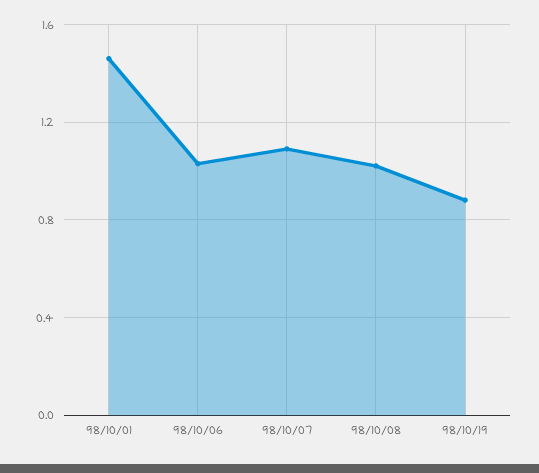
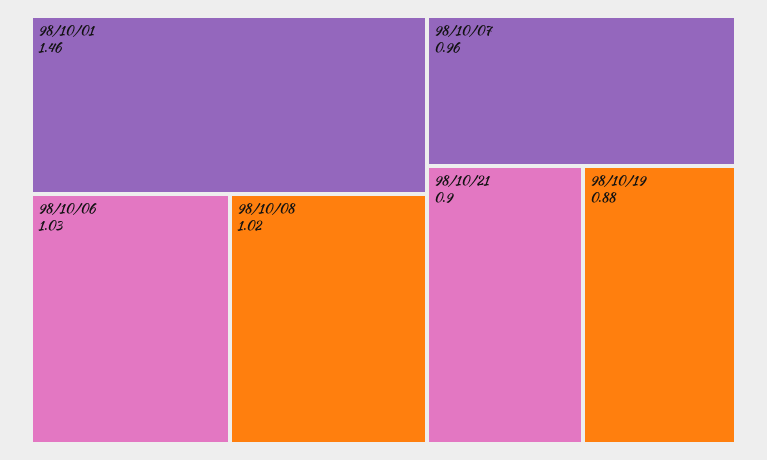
98/10/07: 1.1 -> 0.96
98/10/21: none -> 0.9

